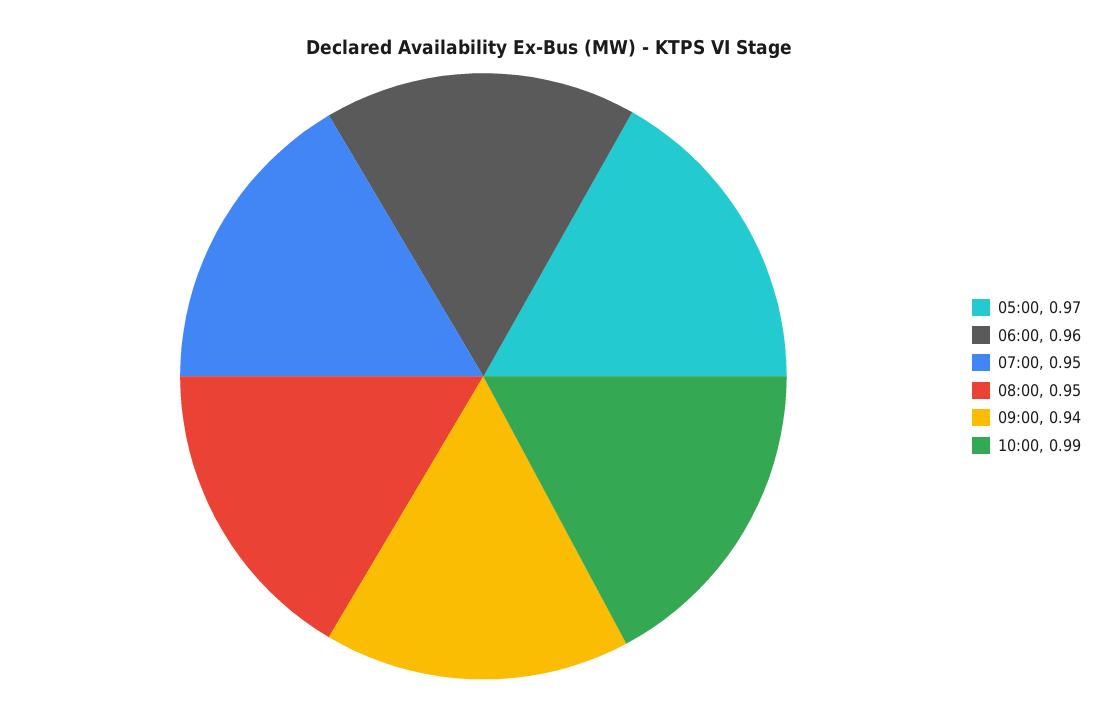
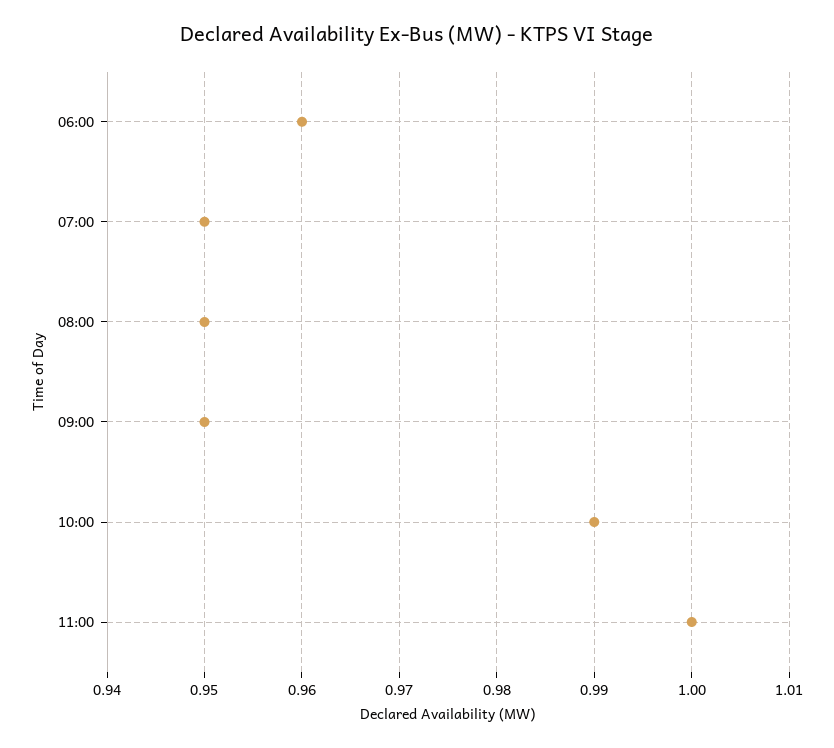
05:00: 0.97 -> none
09:00: 0.94 -> 0.95
11:00: none -> 1

